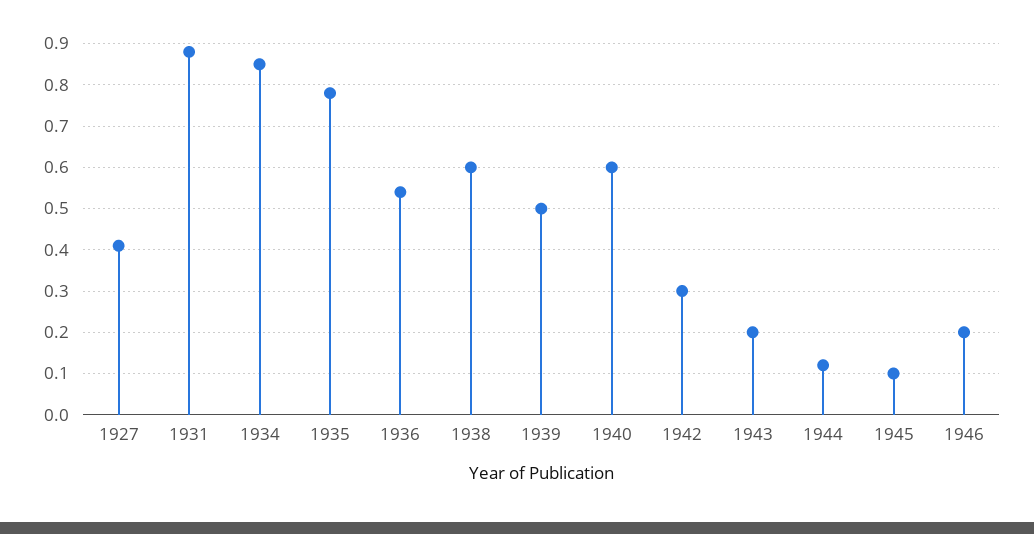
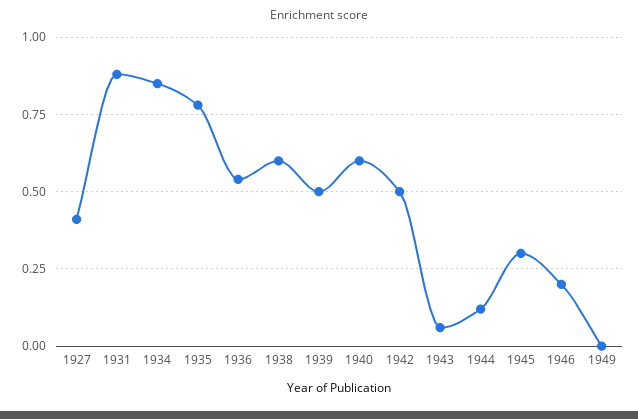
1942: 0.3 -> 0.5
1943: 0.2 -> 0.05
1945: 0.1 -> 0.3
1949: none -> 0

